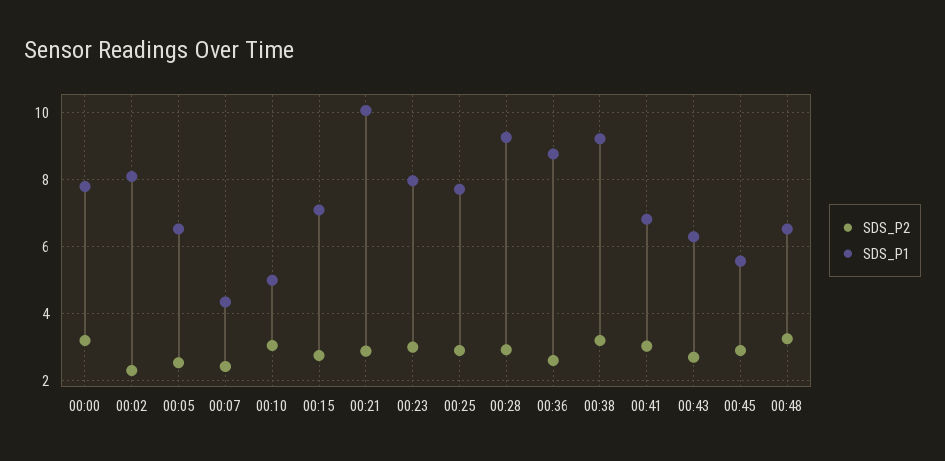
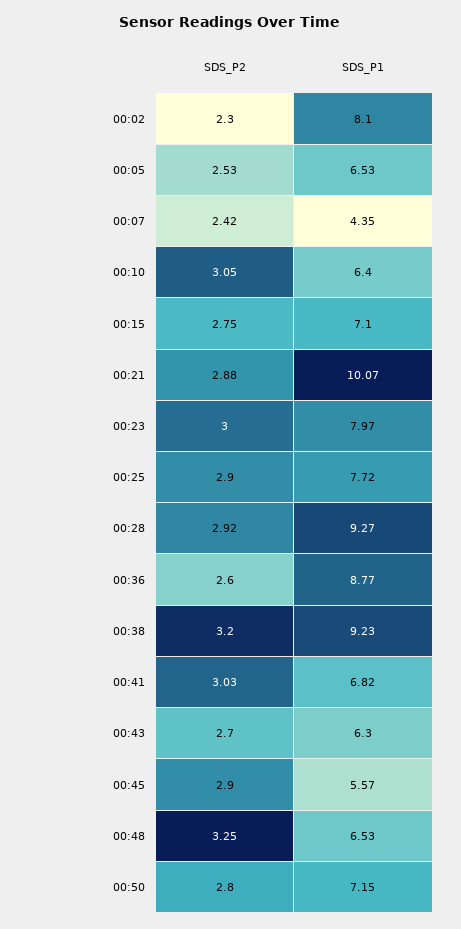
SDS_P2, 00:00: 3.2 -> none
SDS_P1, 00:00: 7.8 -> none
SDS_P1, 00:10: 5 -> 6.4
SDS_P2, 00:50: none -> 2.8
SDS_P1, 00:50: none -> 7.15

